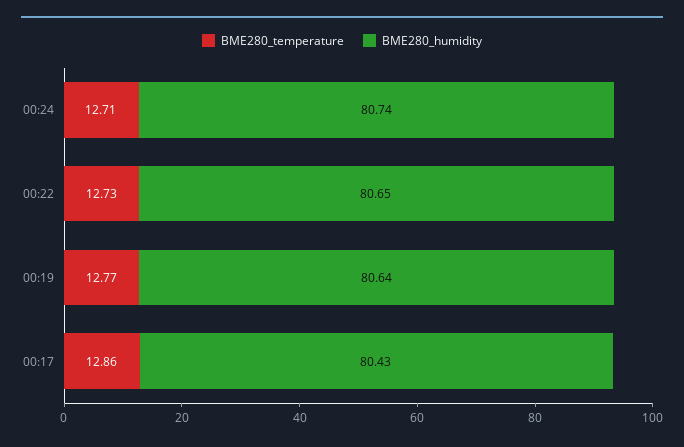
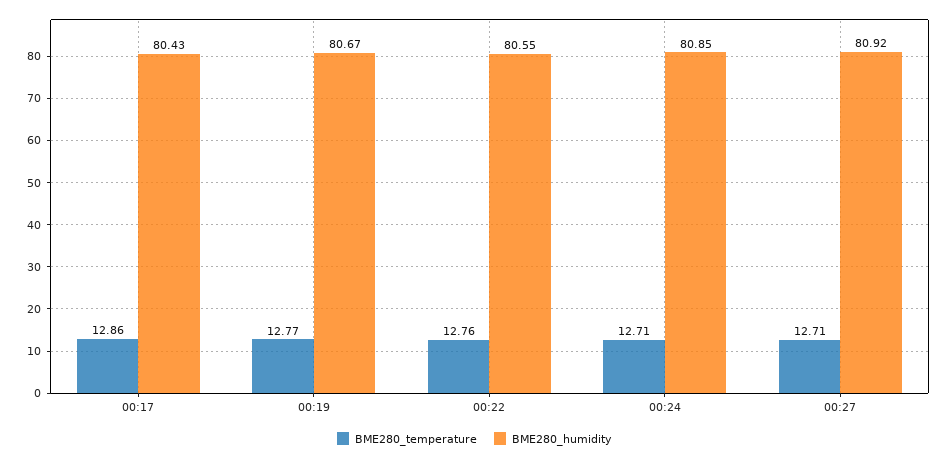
BME280_humidity, 00:24: 80.74 -> 80.85
BME280_temperature, 00:22: 12.73 -> 12.76
BME280_humidity, 00:22: 80.65 -> 80.55
BME280_humidity, 00:19: 80.64 -> 80.67
BME280_temperature, 00:27: none -> 12.71
BME280_humidity, 00:27: none -> 80.92

